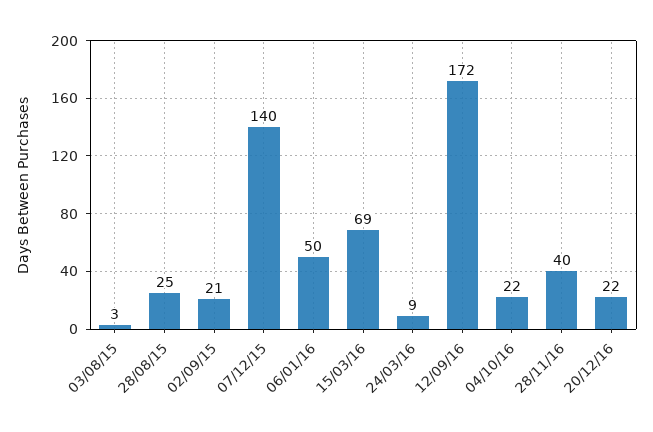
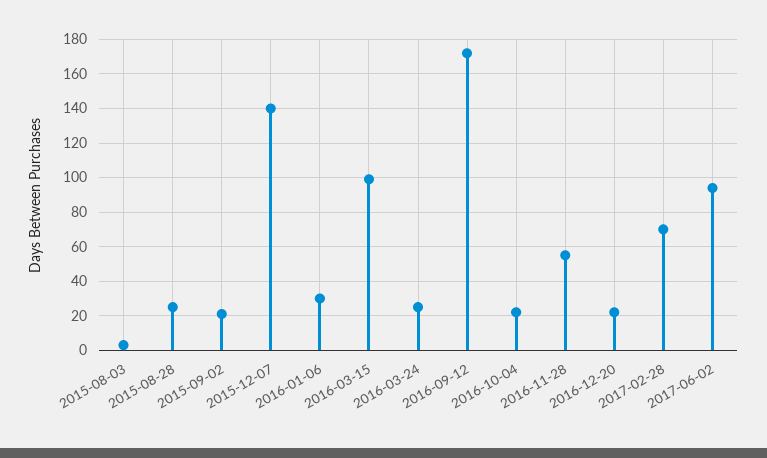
06/01/16: 50 -> 30
15/03/16: 69 -> 100
24/03/16: 9 -> 25
28/11/16: 40 -> 55
2017-02-28: none -> 70
2017-06-02: none -> 95

